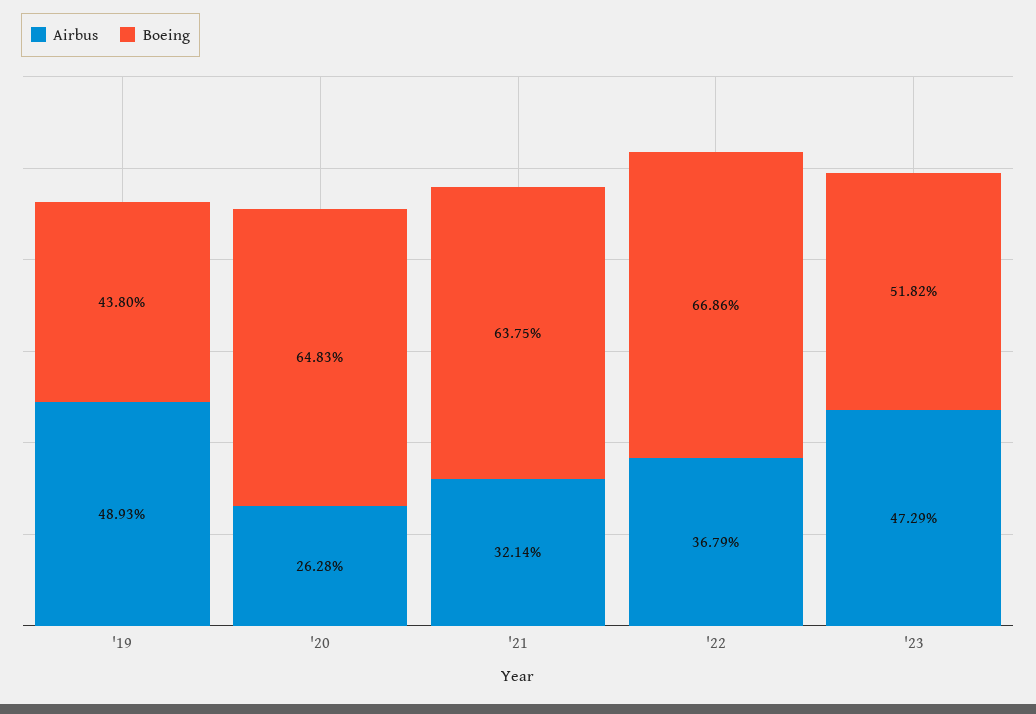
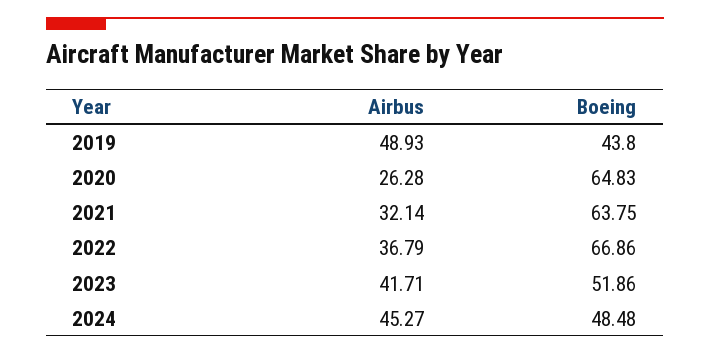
Airbus, '23: 47.29 -> 41.71
Boeing, '23: 51.82 -> 51.86
Airbus, 2024: none -> 45.27
Boeing, 2024: none -> 48.48

